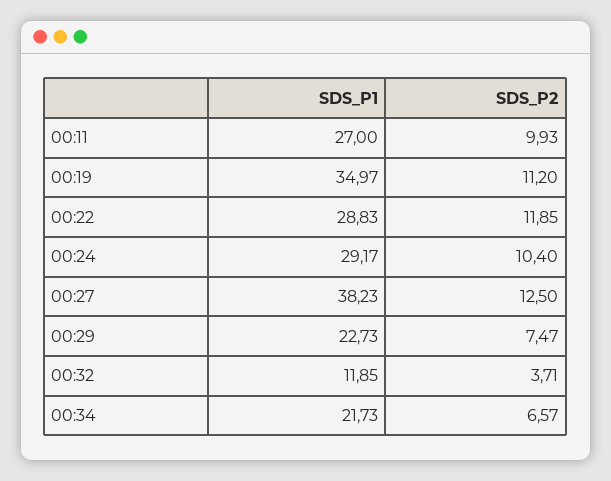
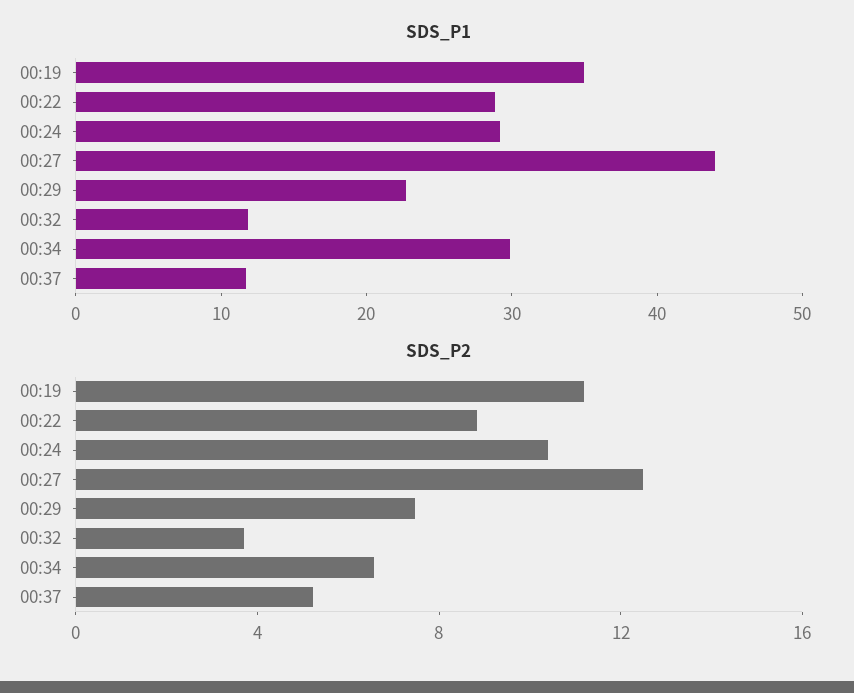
SDS_P1, 00:11: 27 -> none
SDS_P2, 00:11: 9.93 -> none
SDS_P2, 00:22: 11.85 -> 9
SDS_P1, 00:27: 38.23 -> 44
SDS_P1, 00:34: 21.73 -> 30
SDS_P1, 00:37: none -> 12
SDS_P2, 00:37: none -> 5

